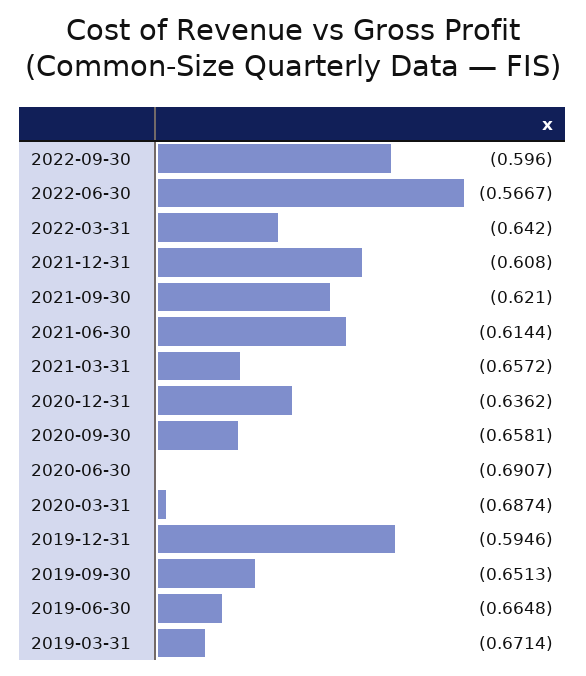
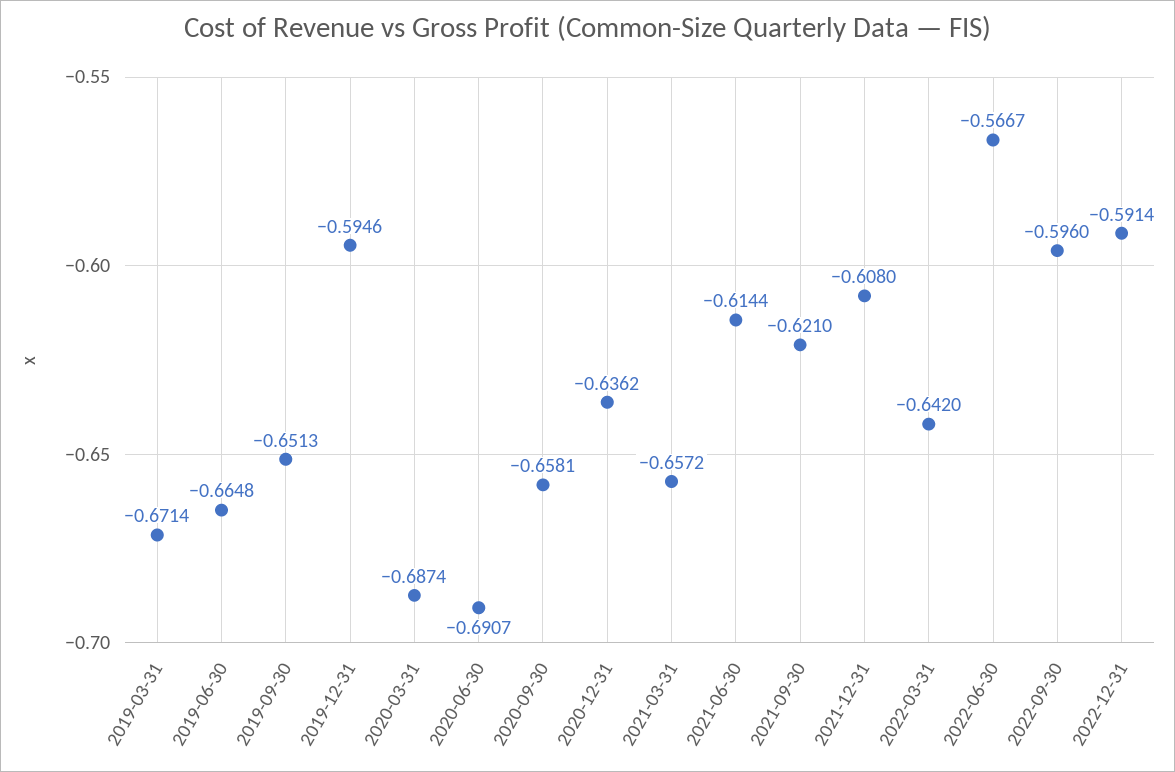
2022-12-31: none -> -0.5914

